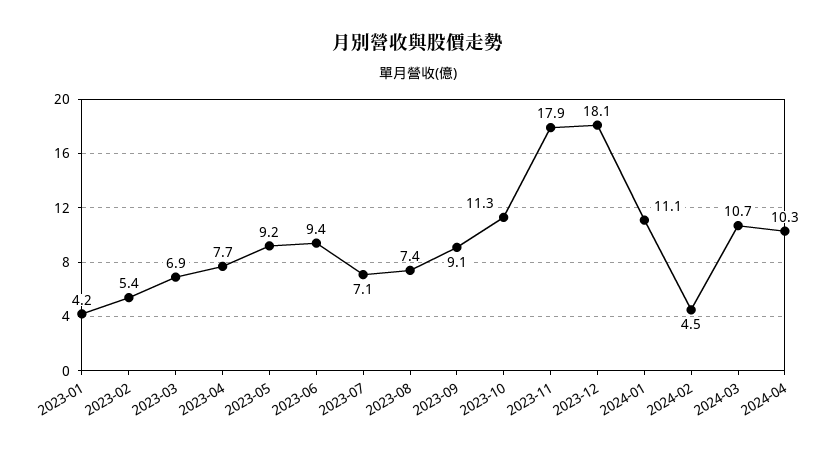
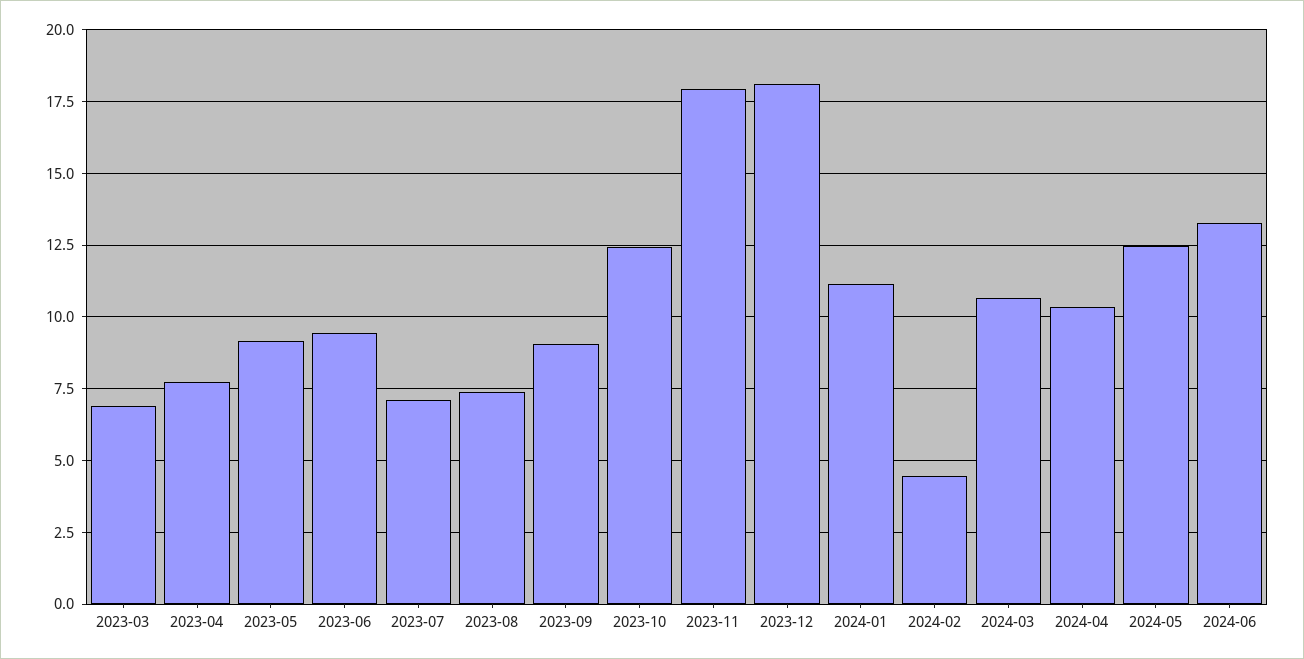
2023-01: 4.2 -> none
2023-02: 5.4 -> none
2023-10: 11.3 -> 12.5
2024-05: none -> 12.5
2024-06: none -> 13.25

